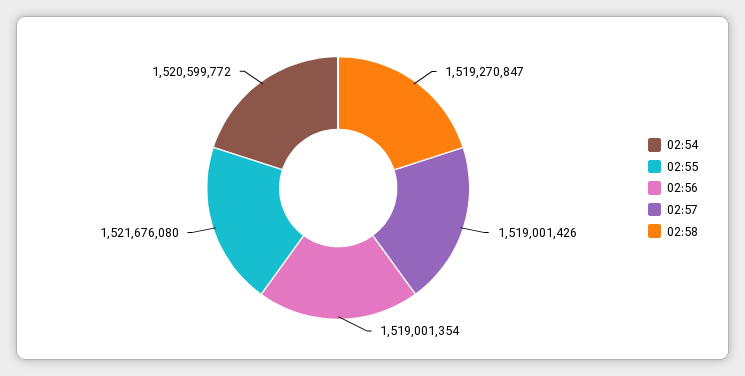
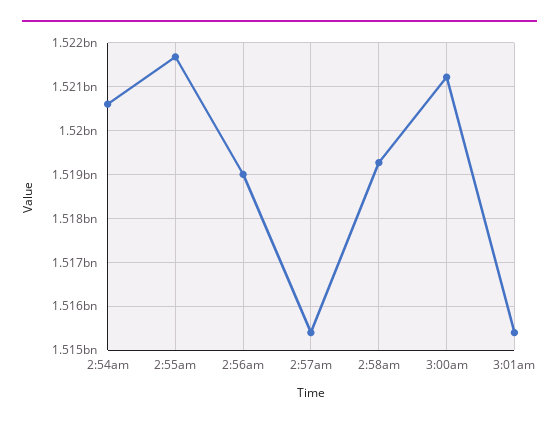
02:57: 1519001426 -> 1515400000
3:00am: none -> 1521200000
3:01am: none -> 1515400000

